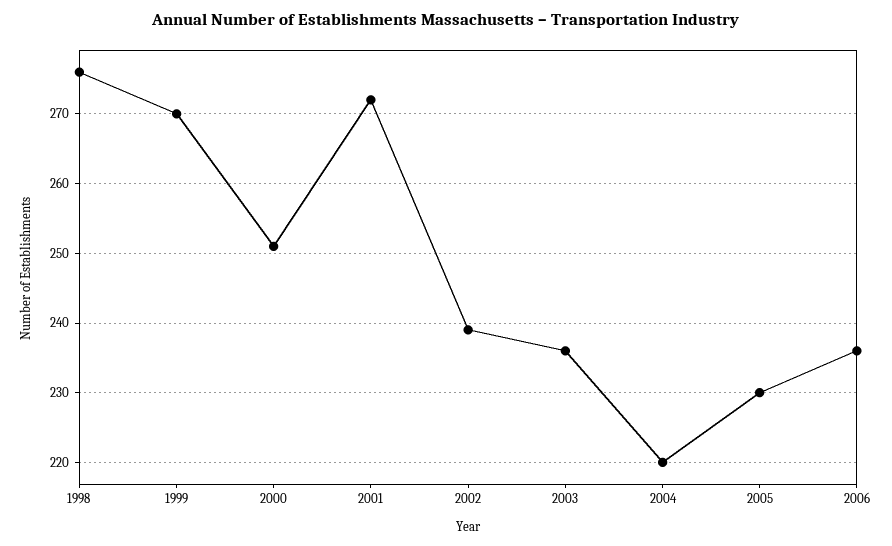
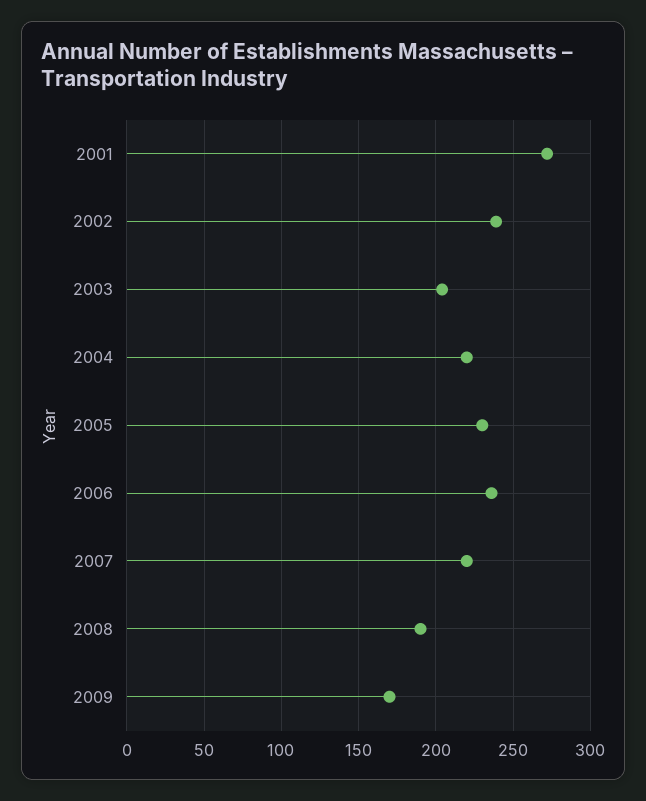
1998: 276 -> none
1999: 270 -> none
2000: 251 -> none
2003: 236 -> 205
2007: none -> 220
2008: none -> 190
2009: none -> 170

